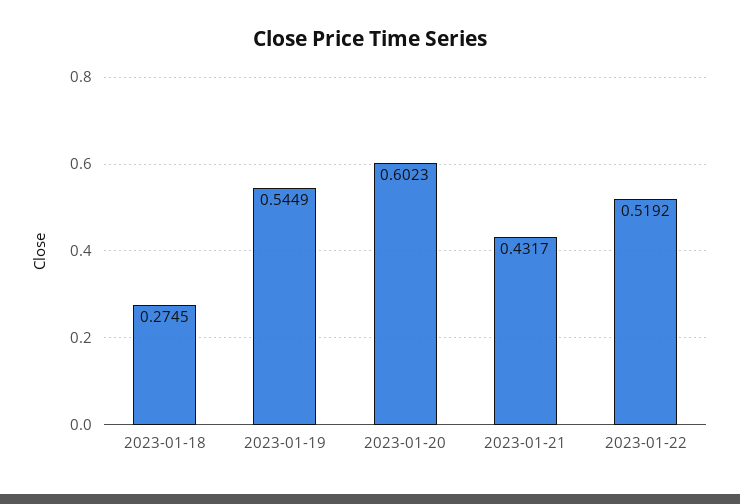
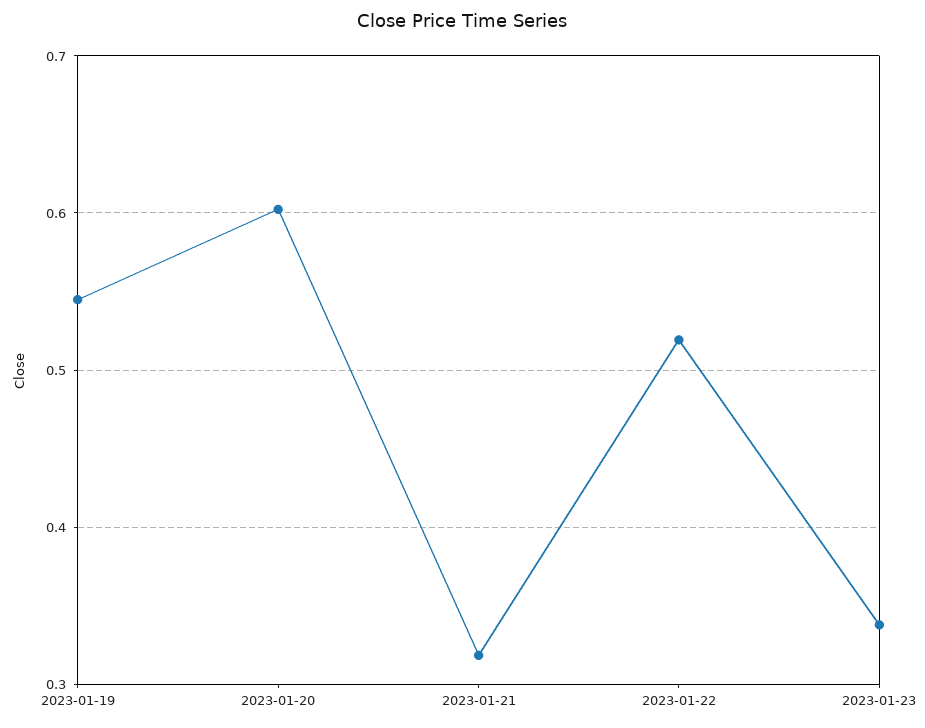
2023-01-18: 0.2745 -> none
2023-01-21: 0.4317 -> 0.32
2023-01-23: none -> 0.34

